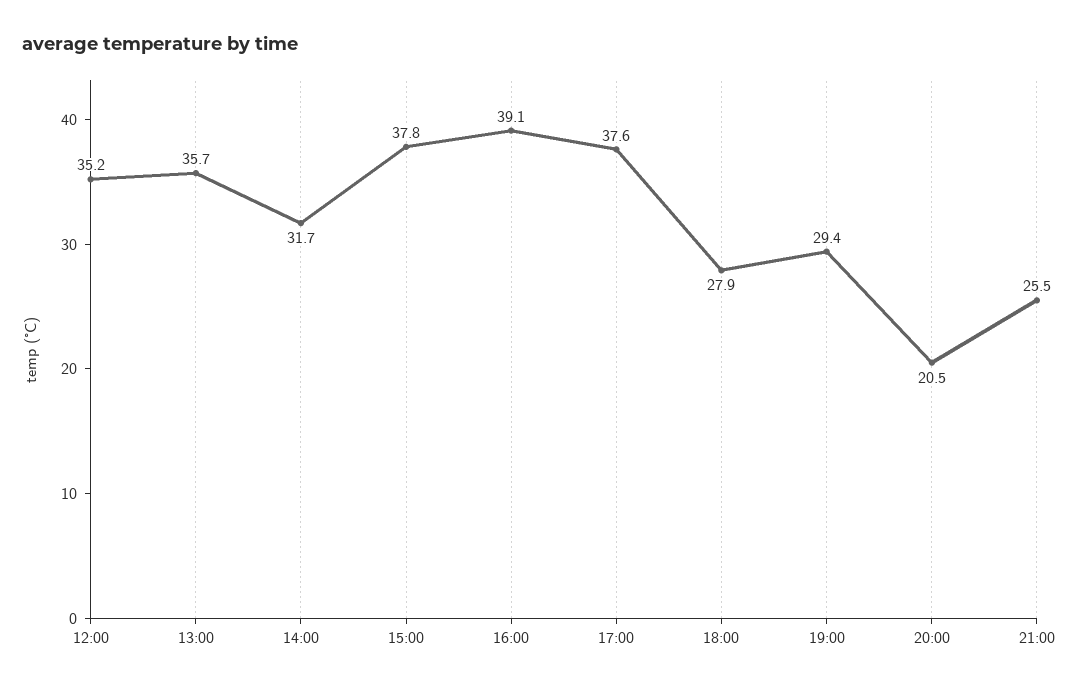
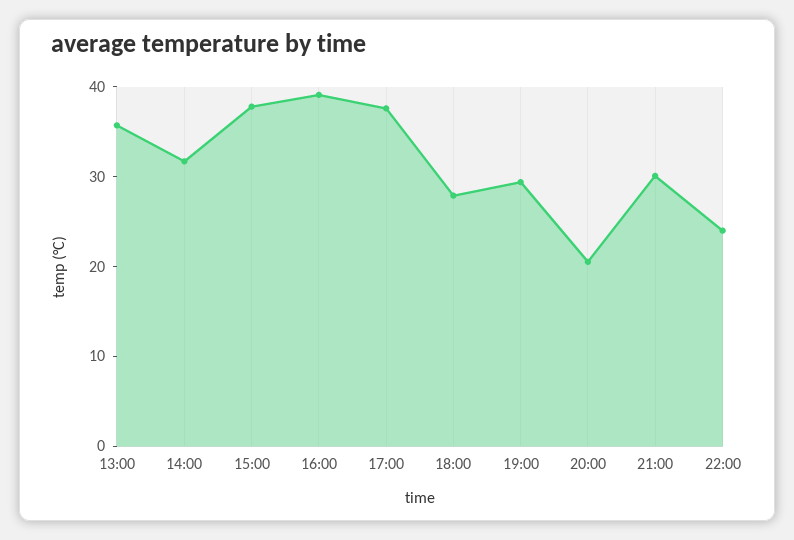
12:00: 35.2 -> none
21:00: 25.5 -> 30
22:00: none -> 24

